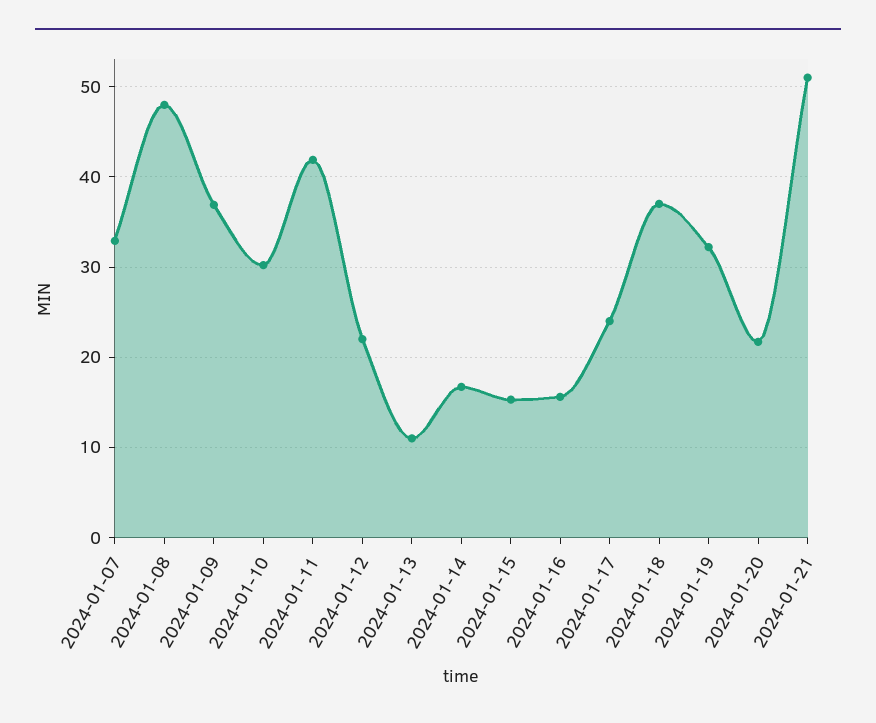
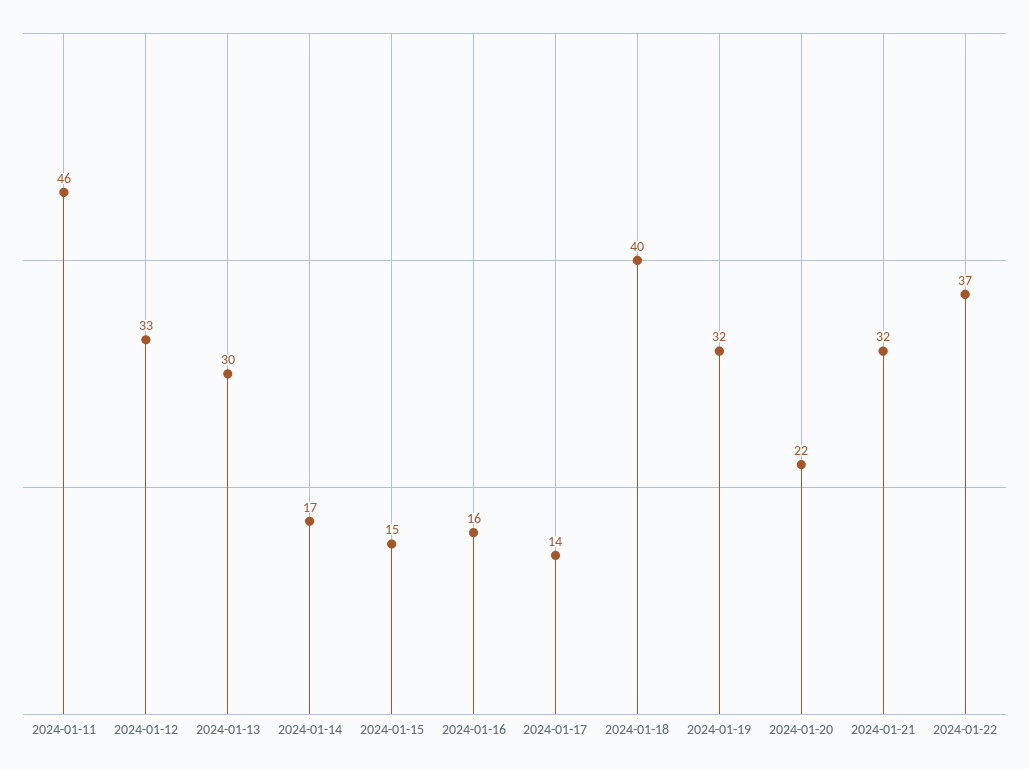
2024-01-07: 33 -> none
2024-01-08: 48 -> none
2024-01-09: 37 -> none
2024-01-10: 30 -> none
2024-01-11: 42 -> 46
2024-01-12: 22 -> 33
2024-01-13: 11 -> 30
2024-01-17: 24 -> 14
2024-01-18: 37 -> 40
2024-01-21: 51 -> 32
2024-01-22: none -> 37

